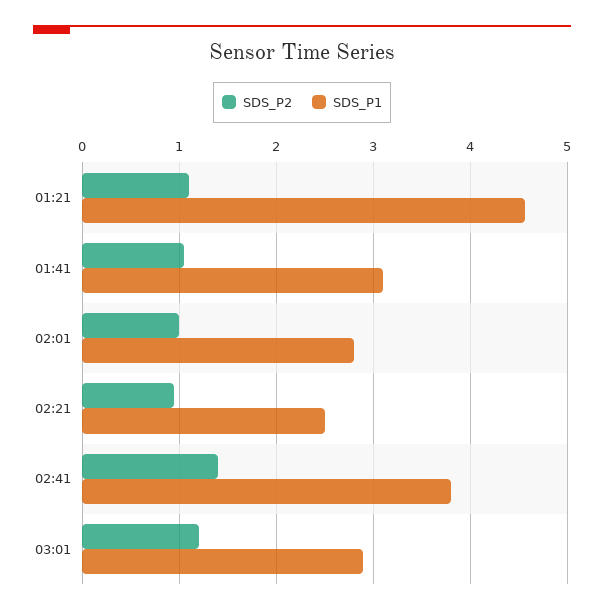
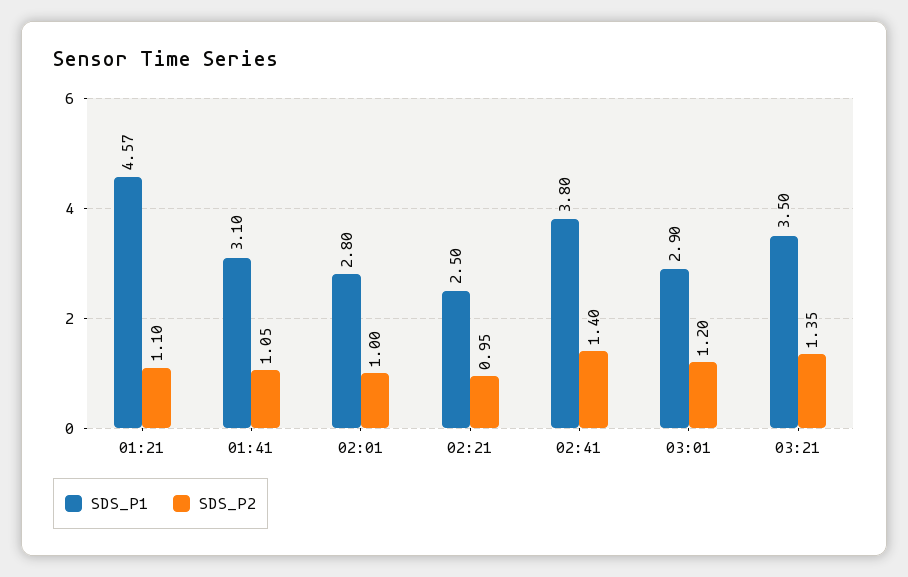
SDS_P1, 03:21: none -> 3.5
SDS_P2, 03:21: none -> 1.35

